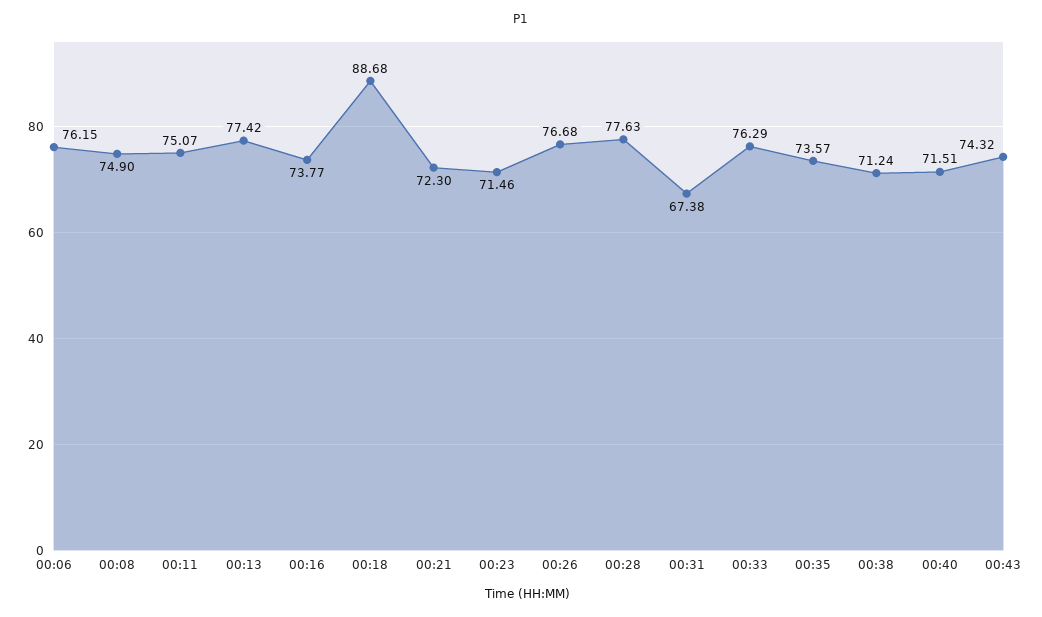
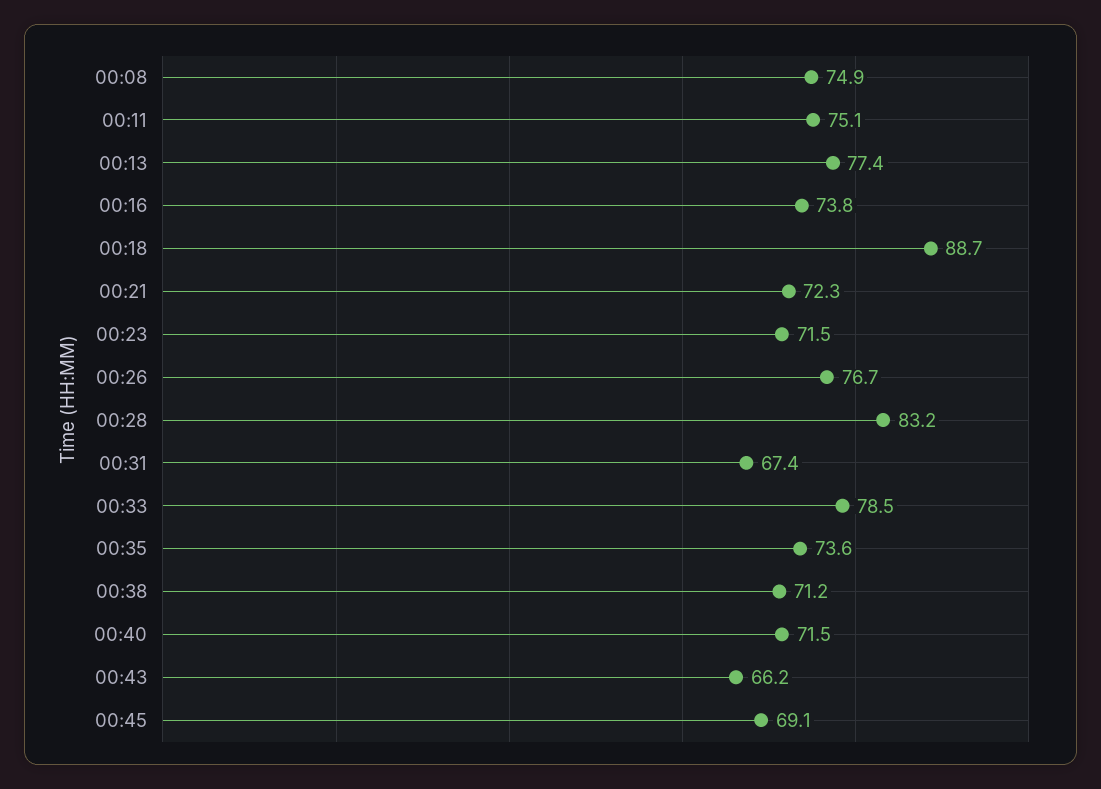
00:06: 76.15 -> none
00:28: 77.63 -> 83.2
00:33: 76.29 -> 78.5
00:43: 74.32 -> 66.2
00:45: none -> 69.1

